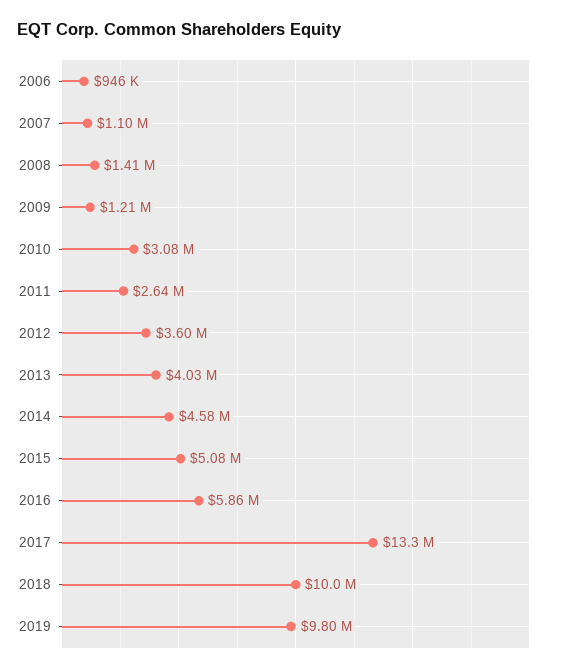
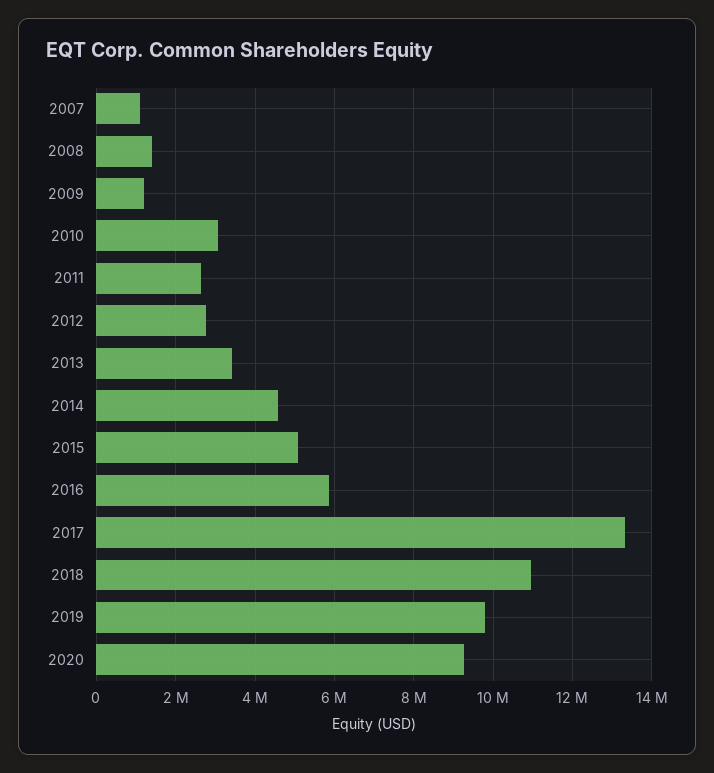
2006: 946000 -> none
2012: 3600000 -> 2800000
2013: 4030000 -> 3400000
2018: 10000000 -> 11000000
2020: none -> 9200000

